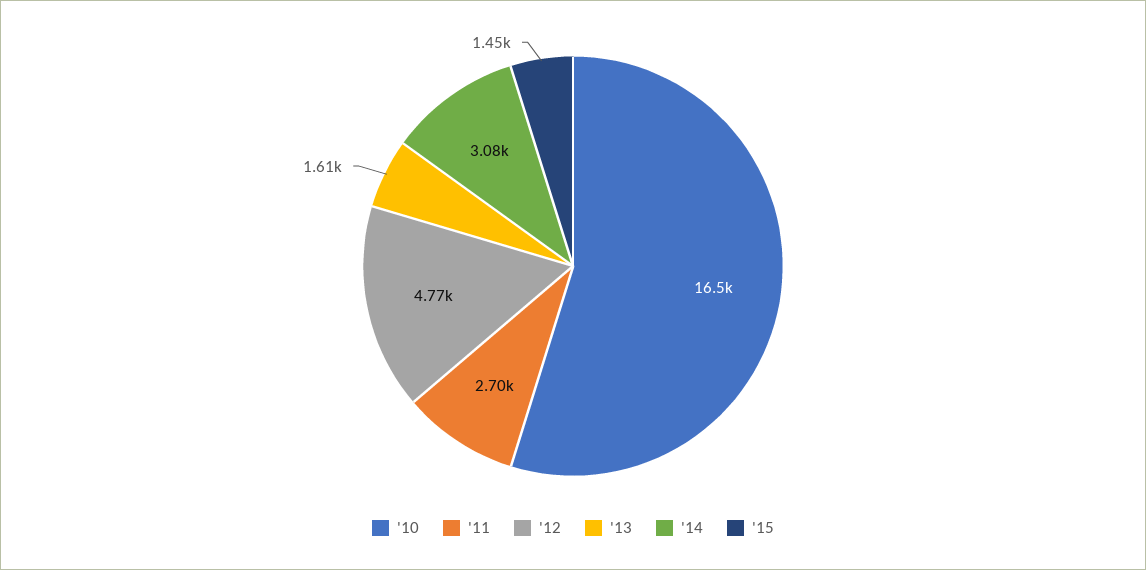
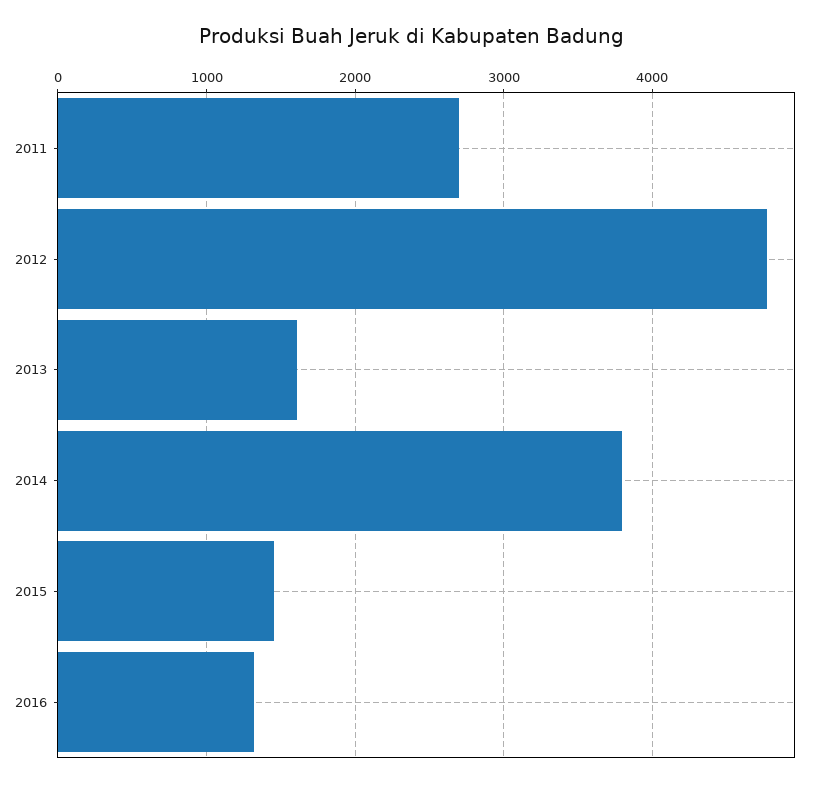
'10: 16500 -> none
'14: 3080 -> 3800
2016: none -> 1300

